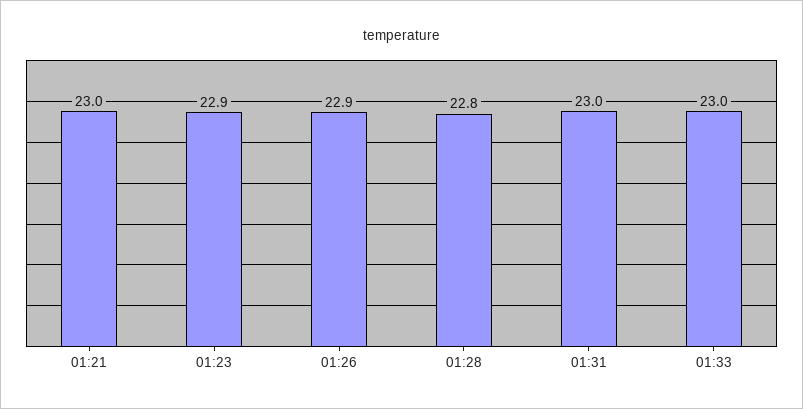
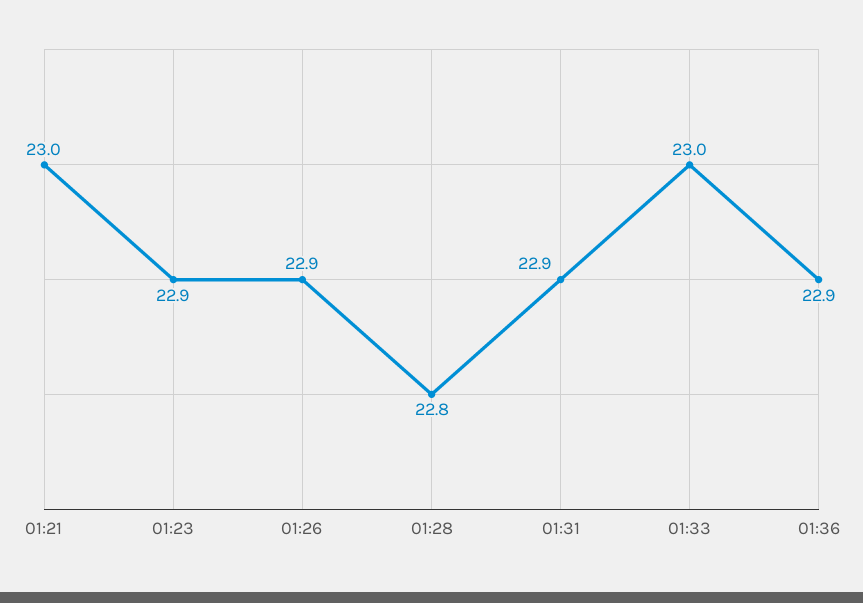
01:31: 23 -> 22.9
01:36: none -> 22.9

